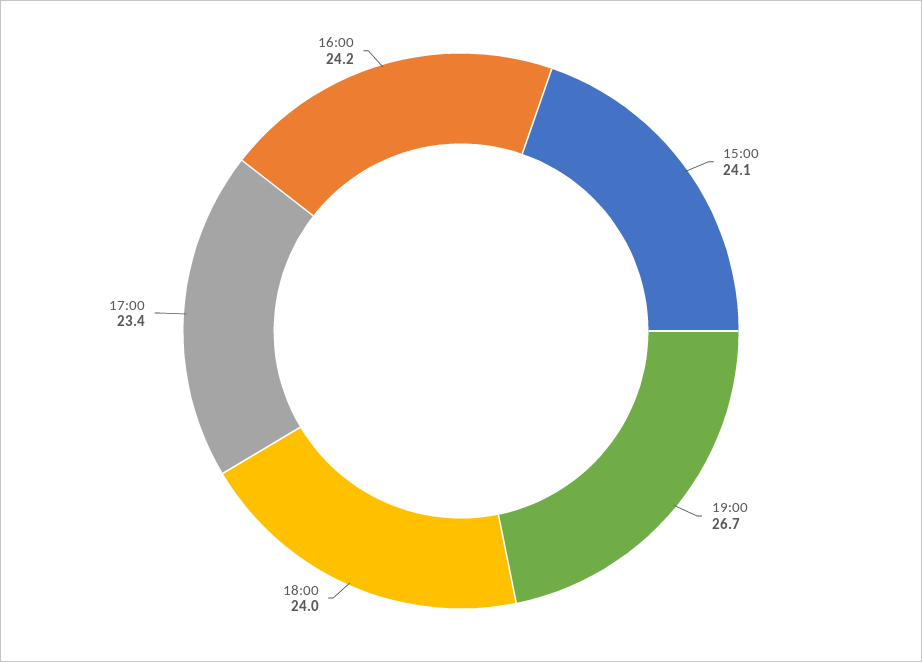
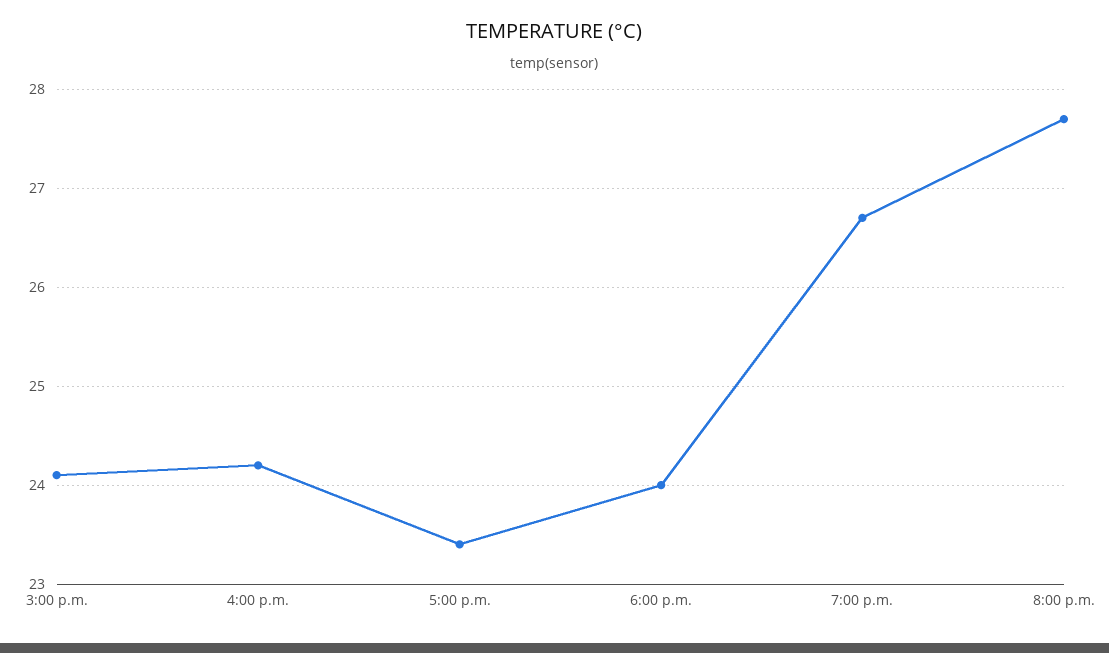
8:00 p.m.: none -> 27.7

